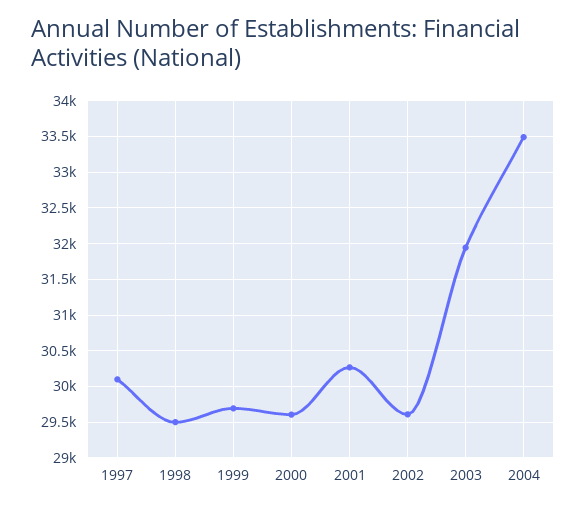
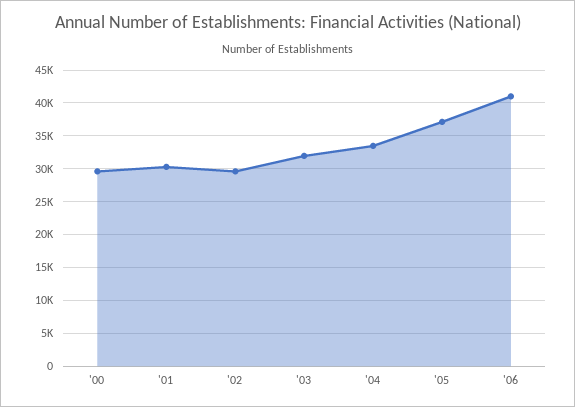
1997: 30100 -> none
1998: 29500 -> none
1999: 29700 -> none
'05: none -> 37000
'06: none -> 41000

